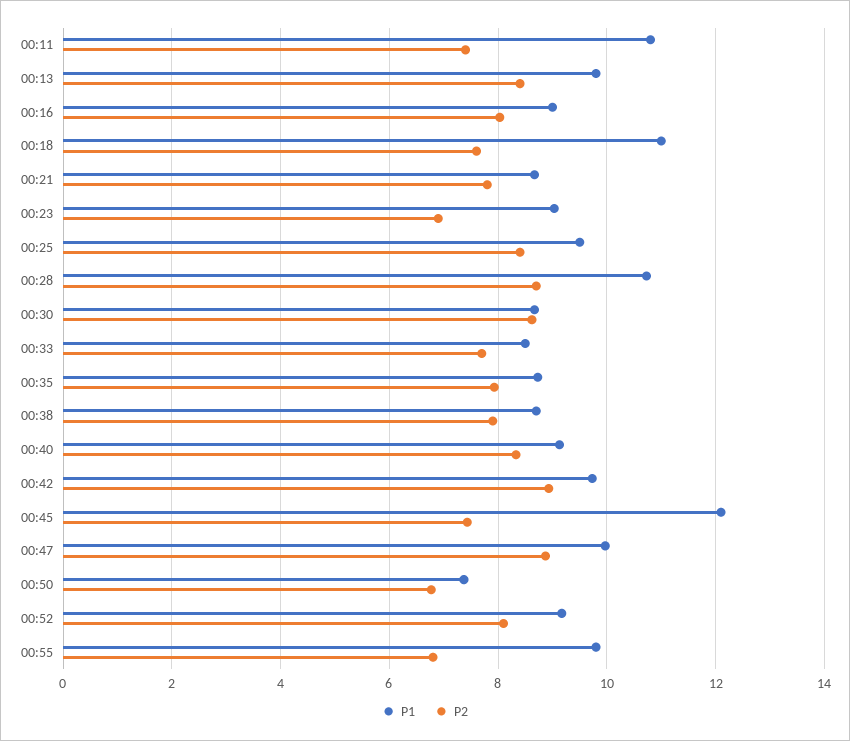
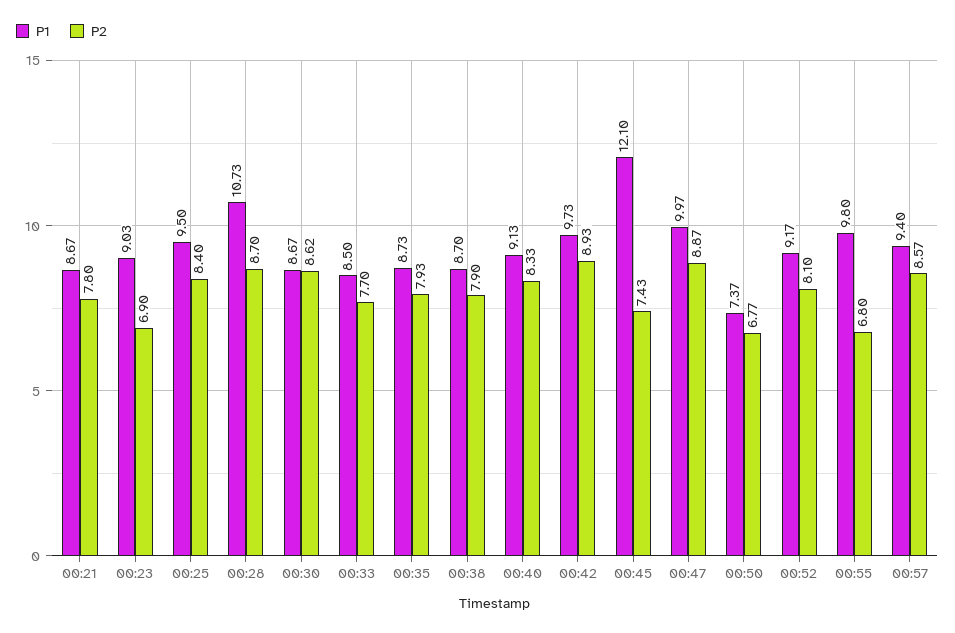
P1, 00:11: 10.8 -> none
P2, 00:11: 7.4 -> none
P1, 00:13: 9.8 -> none
P2, 00:13: 8.4 -> none
P1, 00:16: 9 -> none
P2, 00:16: 8 -> none
P1, 00:18: 11 -> none
P2, 00:18: 7.6 -> none
P1, 00:57: none -> 9.4
P2, 00:57: none -> 8.57

